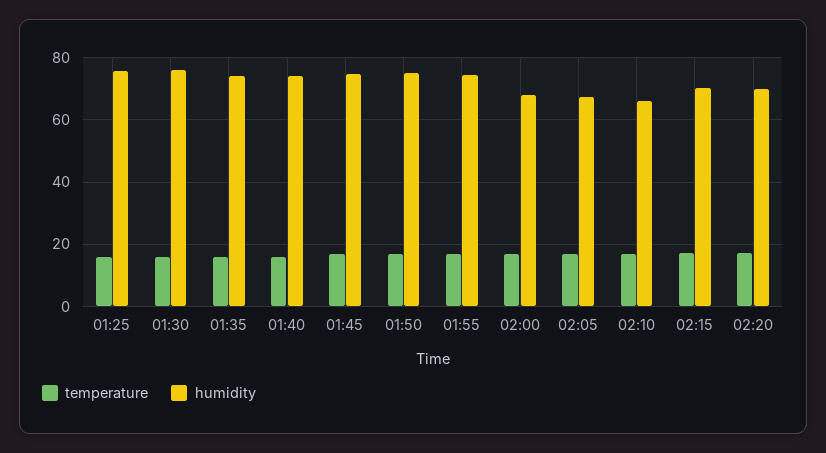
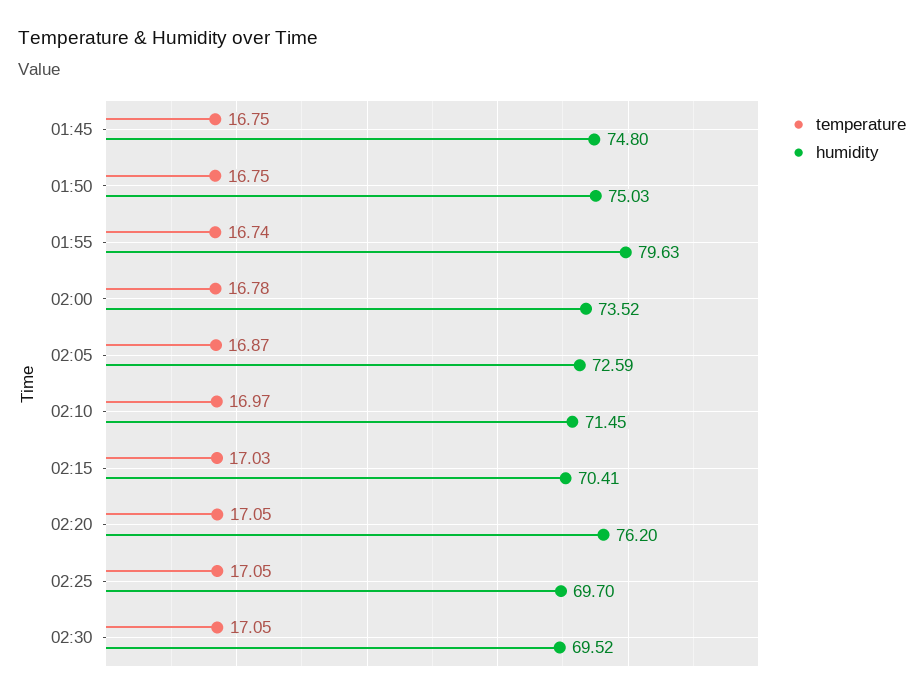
temperature, 01:25: 16 -> none
humidity, 01:25: 76 -> none
temperature, 01:30: 16 -> none
humidity, 01:30: 76 -> none
temperature, 01:35: 16 -> none
humidity, 01:35: 74 -> none
temperature, 01:40: 16 -> none
humidity, 01:40: 74 -> none
humidity, 01:55: 74 -> 79.63
humidity, 02:00: 68 -> 73.52
humidity, 02:05: 68 -> 72.59
humidity, 02:10: 66 -> 71.45
humidity, 02:20: 70 -> 76.2
temperature, 02:25: none -> 17.05
humidity, 02:25: none -> 69.7
temperature, 02:30: none -> 17.05
humidity, 02:30: none -> 69.52

